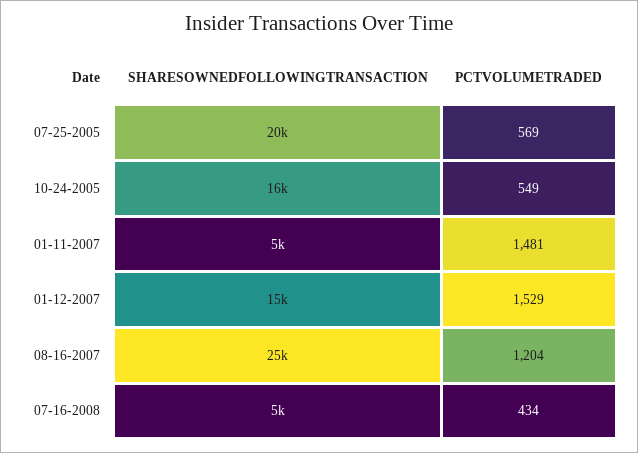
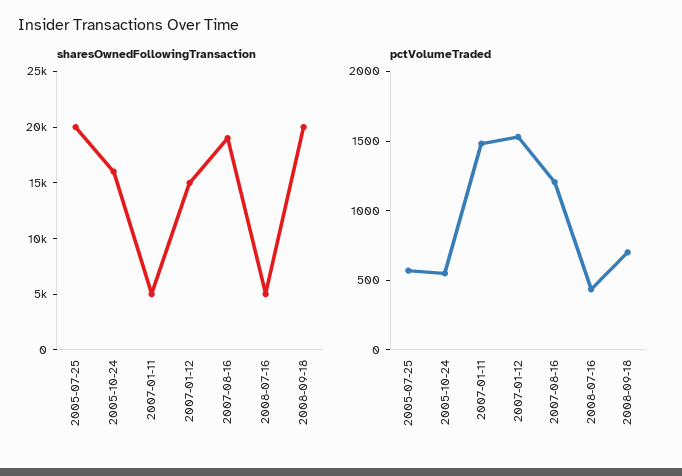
SHARESOWNEDFOLLOWINGTRANSACTION, 08-16-2007: 25000 -> 19000
SHARESOWNEDFOLLOWINGTRANSACTION, 2008-09-18: none -> 20000
PCTVOLUMETRADED, 2008-09-18: none -> 700

